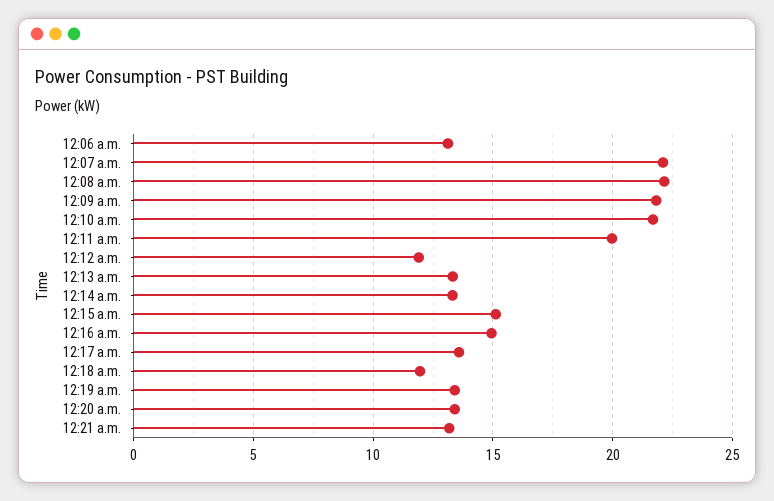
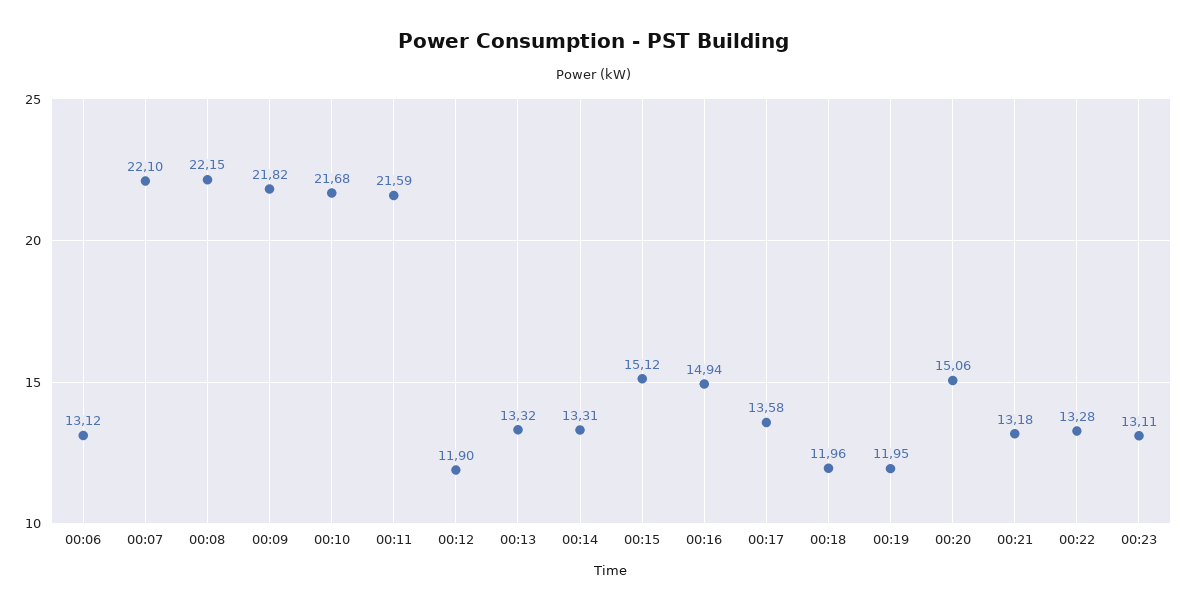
12:11 a.m.: 20 -> 21.59
12:19 a.m.: 13.5 -> 11.95
12:20 a.m.: 13.5 -> 15.06
00:22: none -> 13.28
00:23: none -> 13.11

